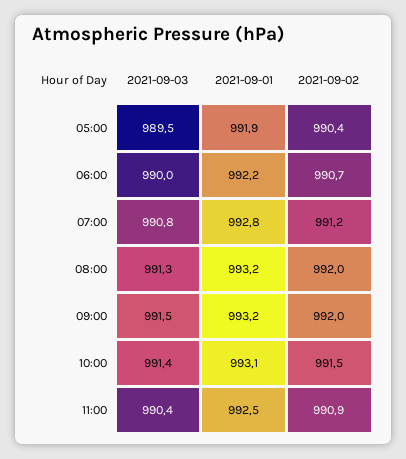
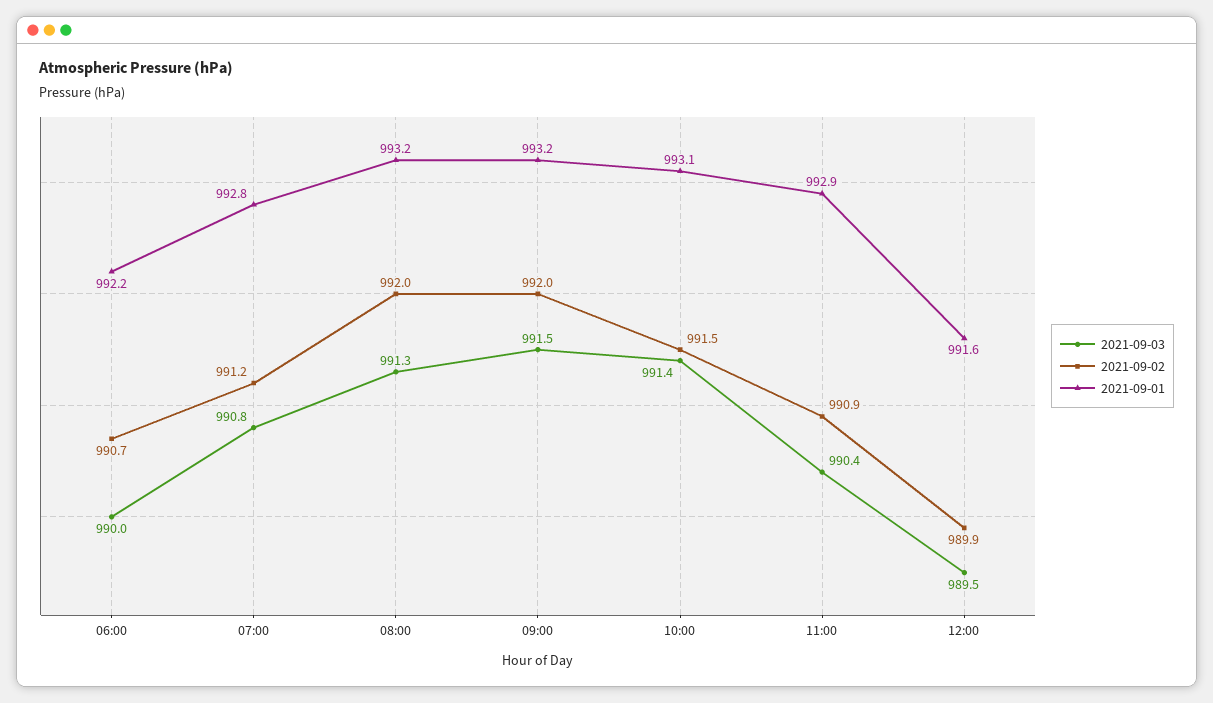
2021-09-03, 05:00: 989.5 -> none
2021-09-01, 05:00: 991.9 -> none
2021-09-02, 05:00: 990.4 -> none
2021-09-01, 11:00: 992.5 -> 992.9
2021-09-03, 12:00: none -> 989.5
2021-09-02, 12:00: none -> 989.9
2021-09-01, 12:00: none -> 991.6

